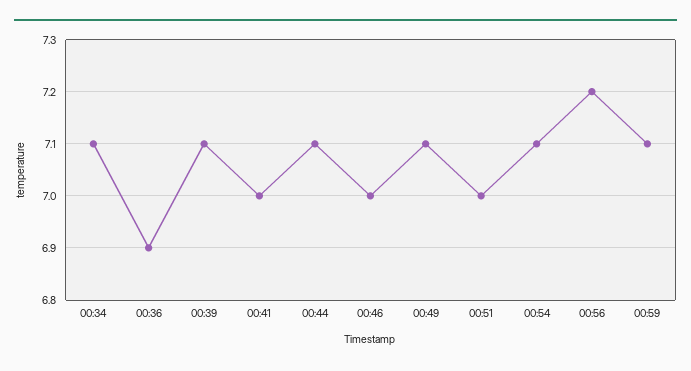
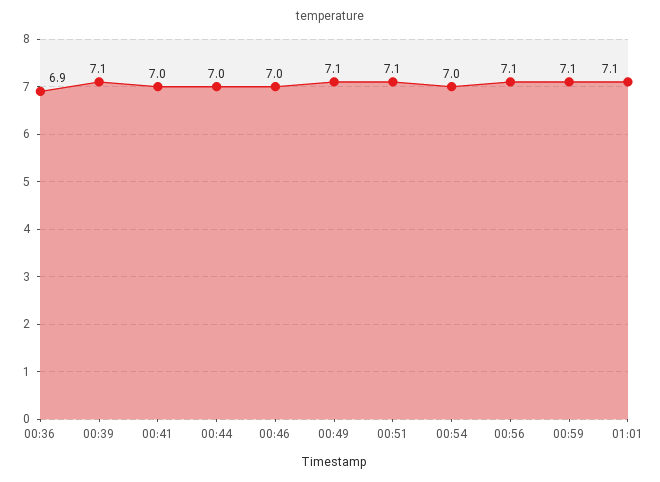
00:34: 7.1 -> none
00:44: 7.1 -> 7
00:51: 7 -> 7.1
00:54: 7.1 -> 7
00:56: 7.2 -> 7.1
01:01: none -> 7.1

